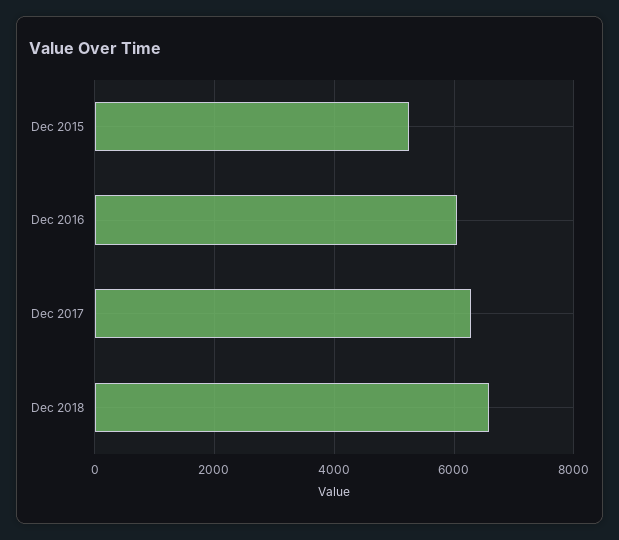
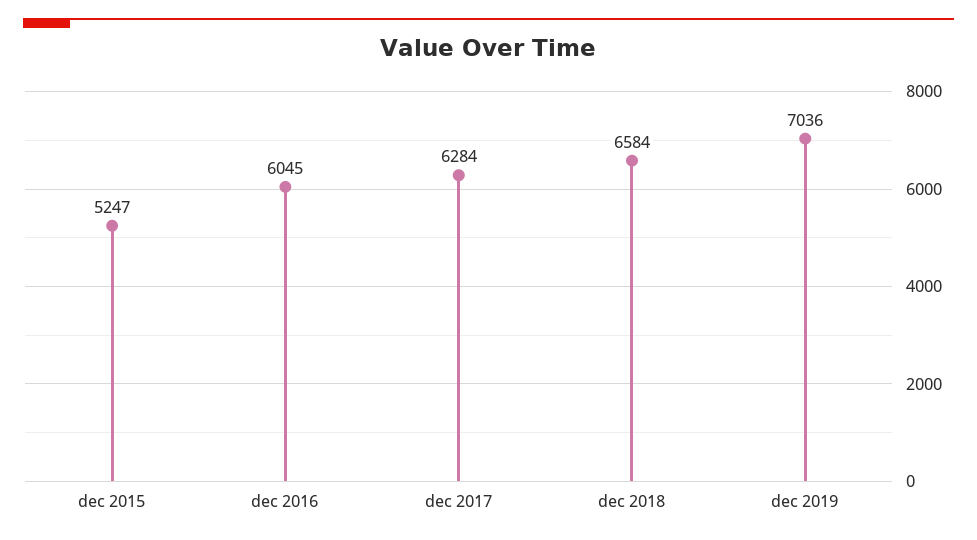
dec 2019: none -> 7036

